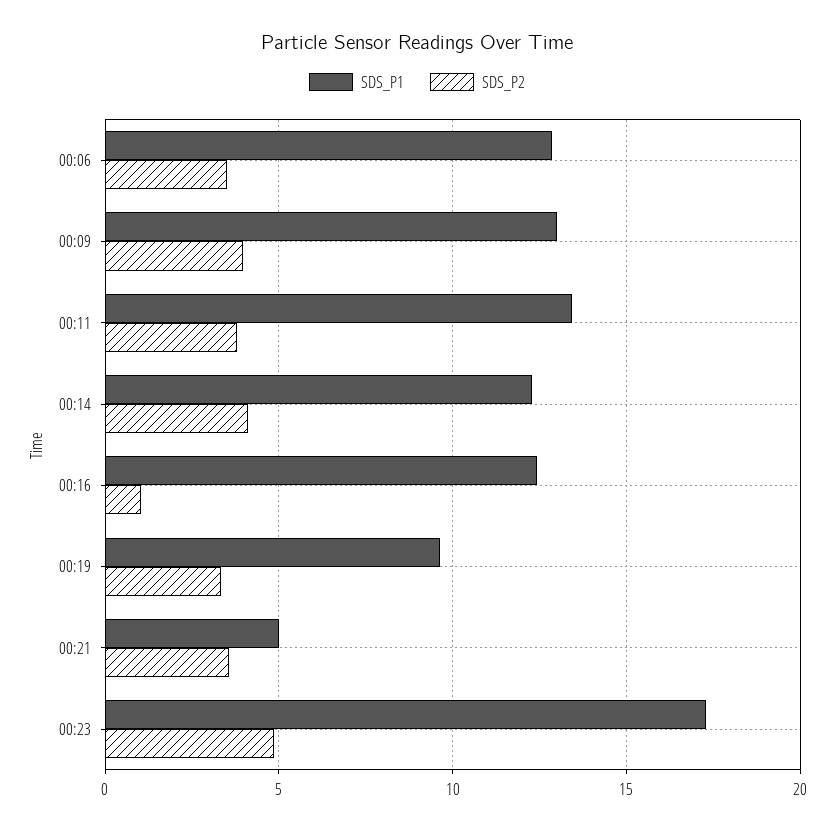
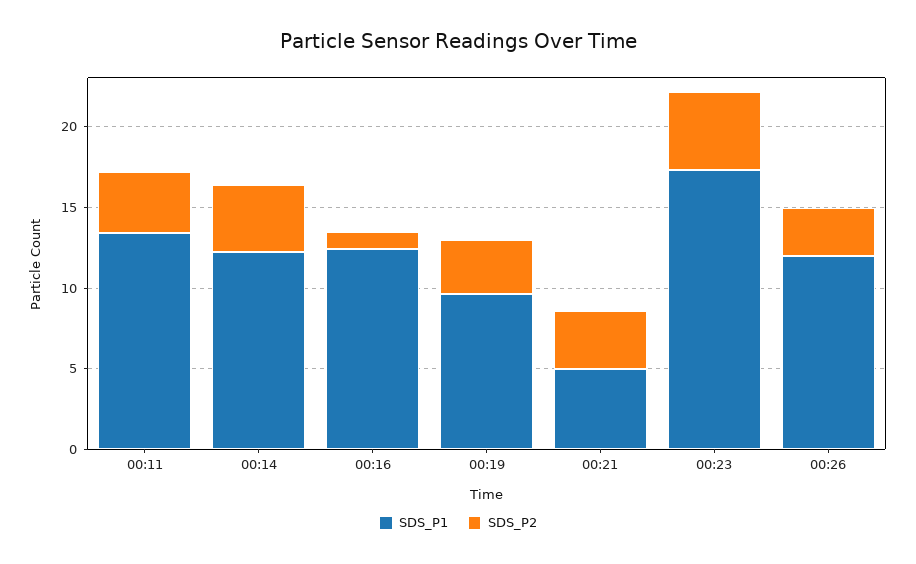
SDS_P1, 00:06: 13 -> none
SDS_P2, 00:06: 3.5 -> none
SDS_P1, 00:09: 13 -> none
SDS_P2, 00:09: 4 -> none
SDS_P1, 00:26: none -> 12
SDS_P2, 00:26: none -> 3

